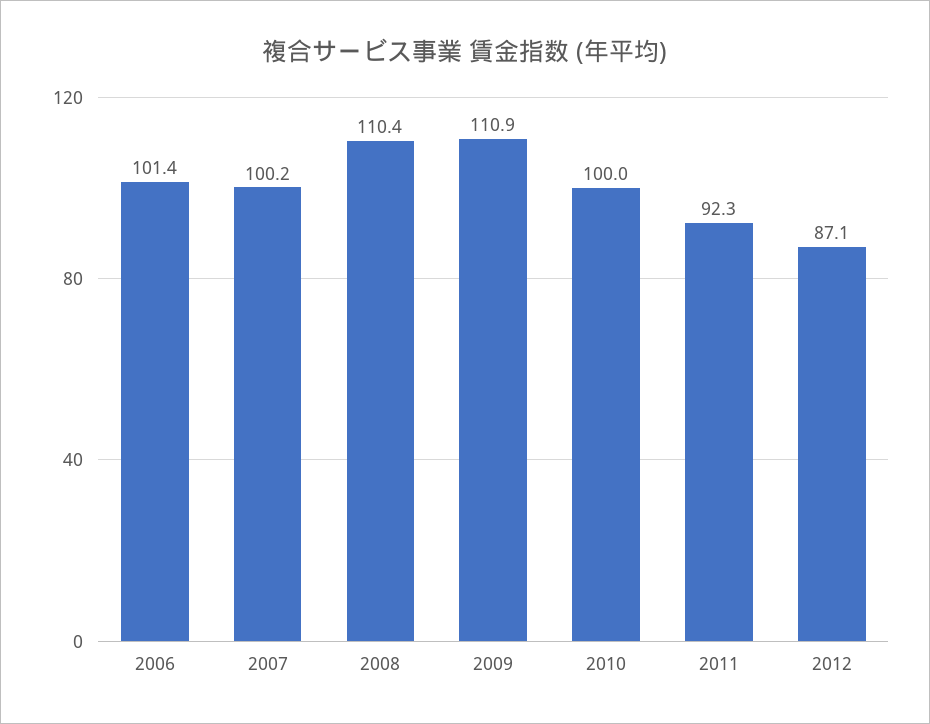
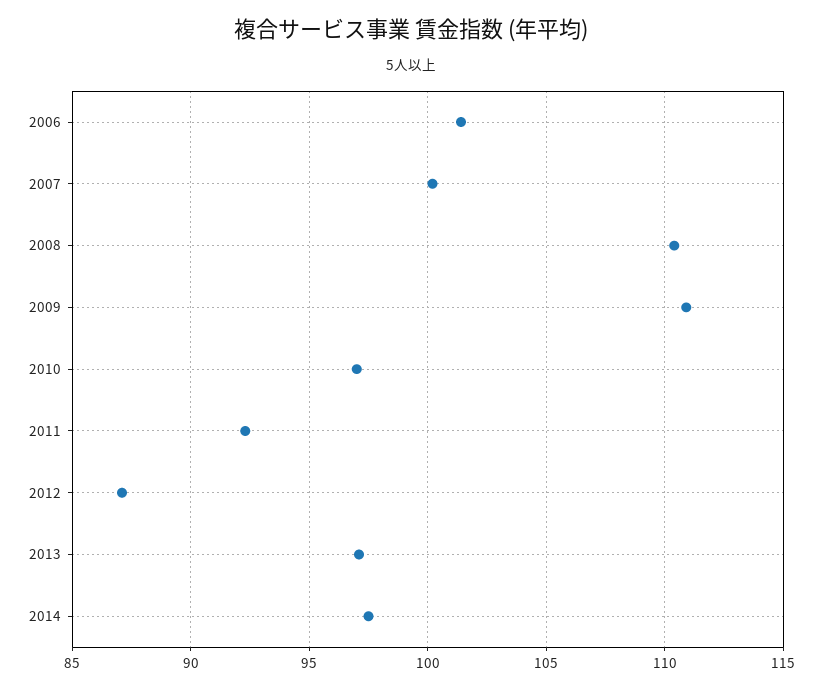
2010: 100 -> 97
2013: none -> 97
2014: none -> 97.5

